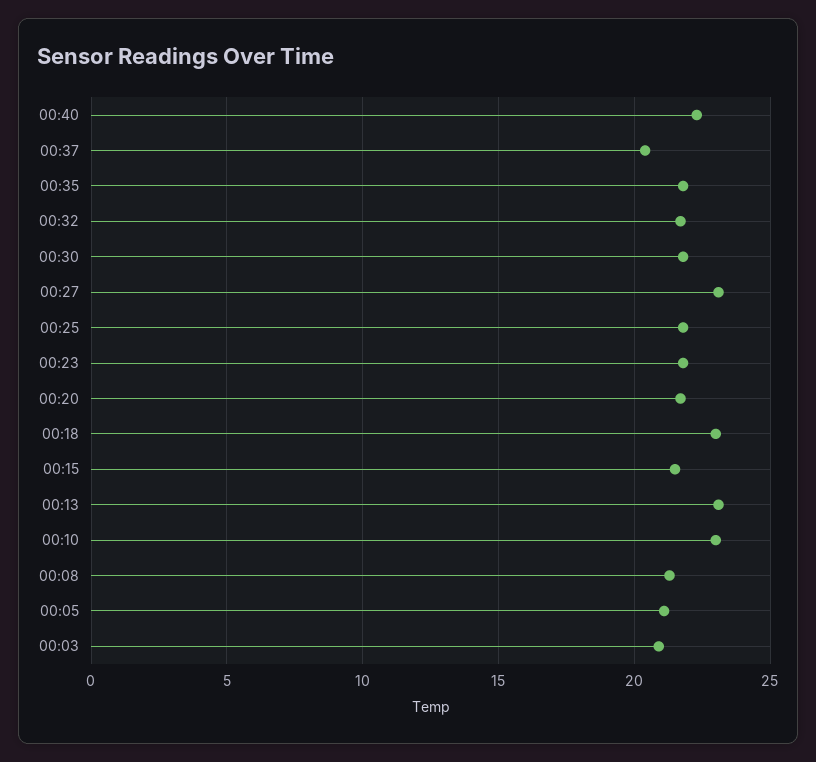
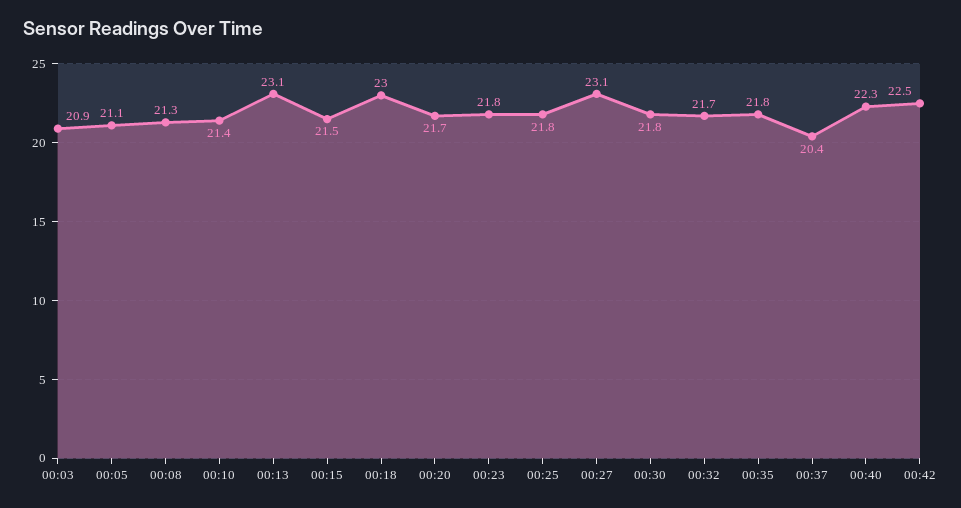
00:10: 23 -> 21.4
00:42: none -> 22.5

